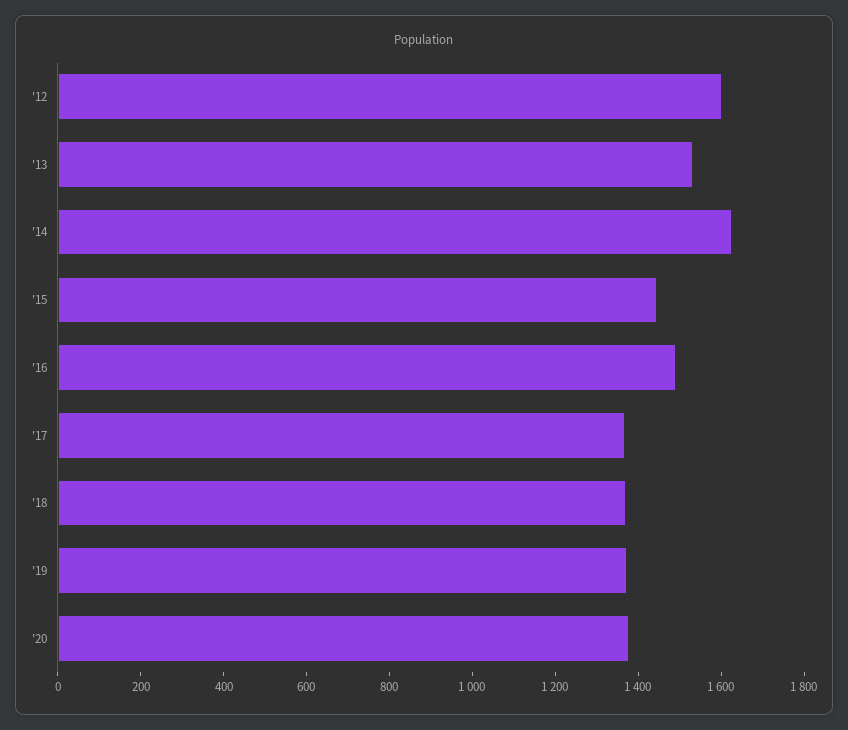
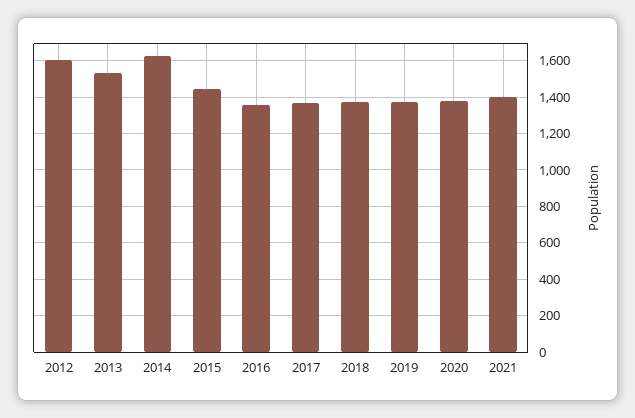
'16: 1500 -> 1350
2021: none -> 1400

